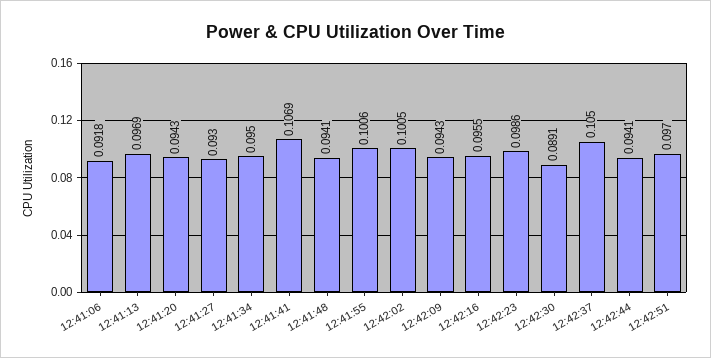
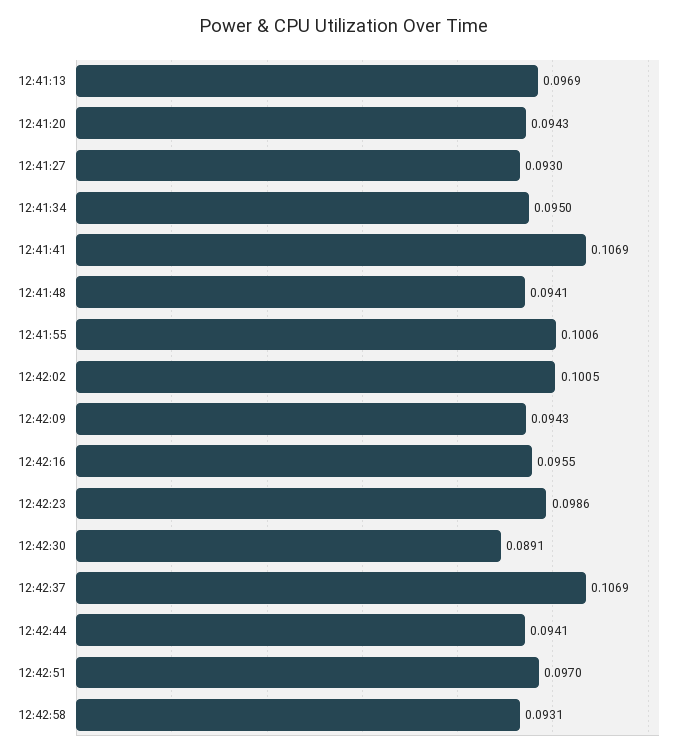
12:41:06: 0.0918 -> none
12:42:37: 0.105 -> 0.1069
12:42:58: none -> 0.0931

